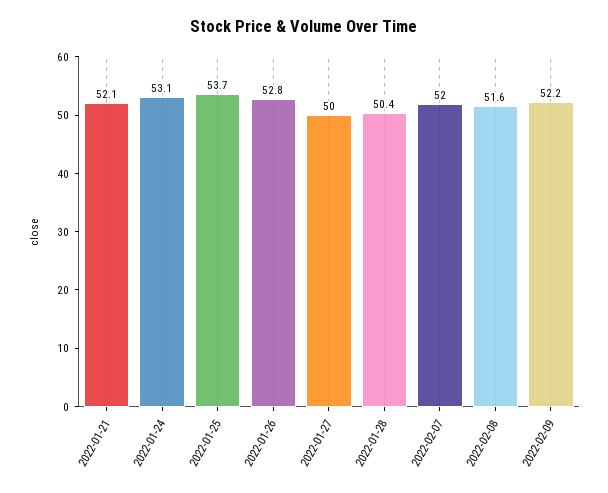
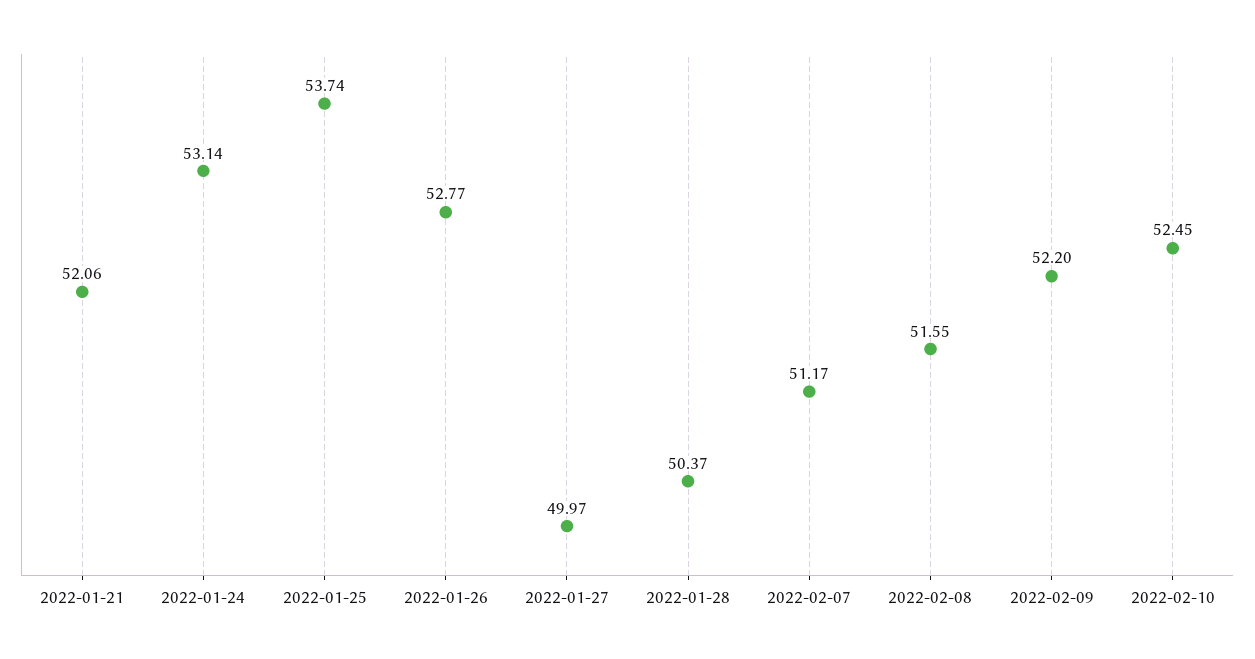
2022-02-07: 52 -> 51.17
2022-02-10: none -> 52.45

